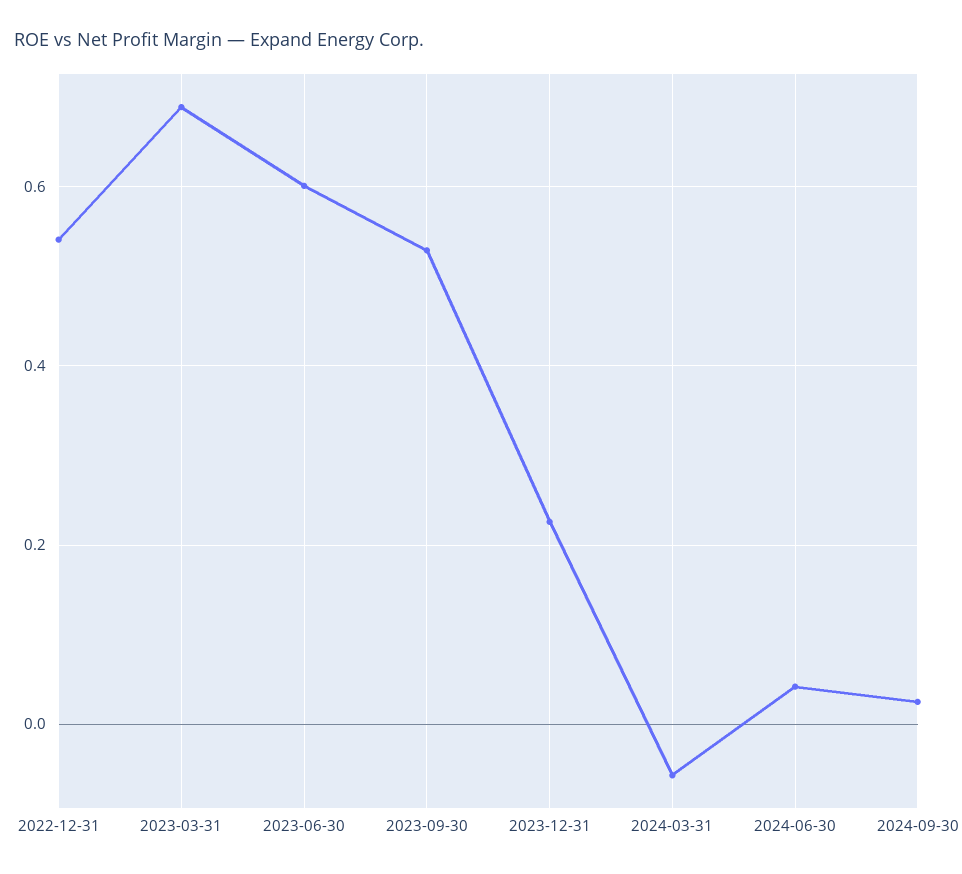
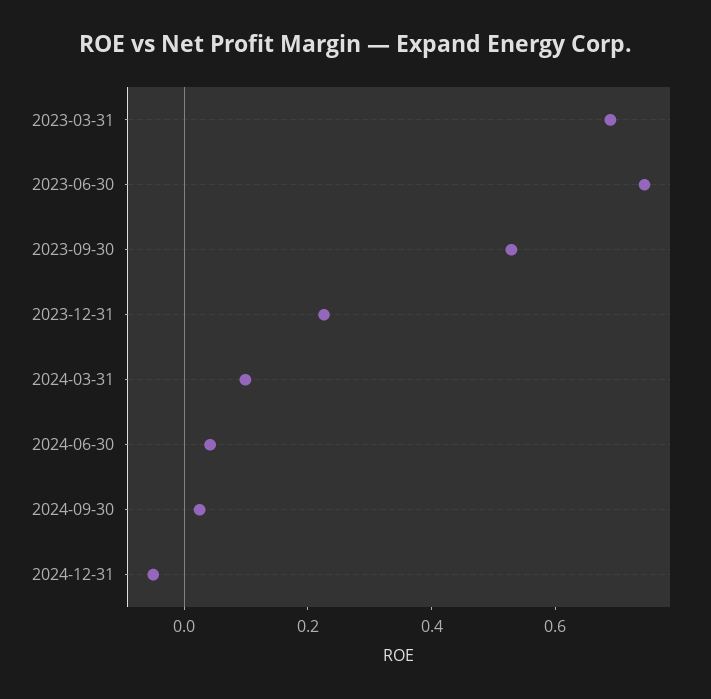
2022-12-31: 0.54 -> none
2023-06-30: 0.6 -> 0.75
2024-03-31: -0.06 -> 0.1
2024-12-31: none -> -0.05

